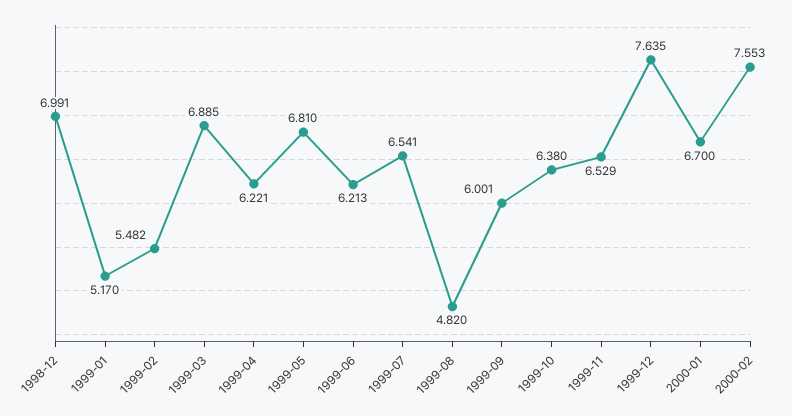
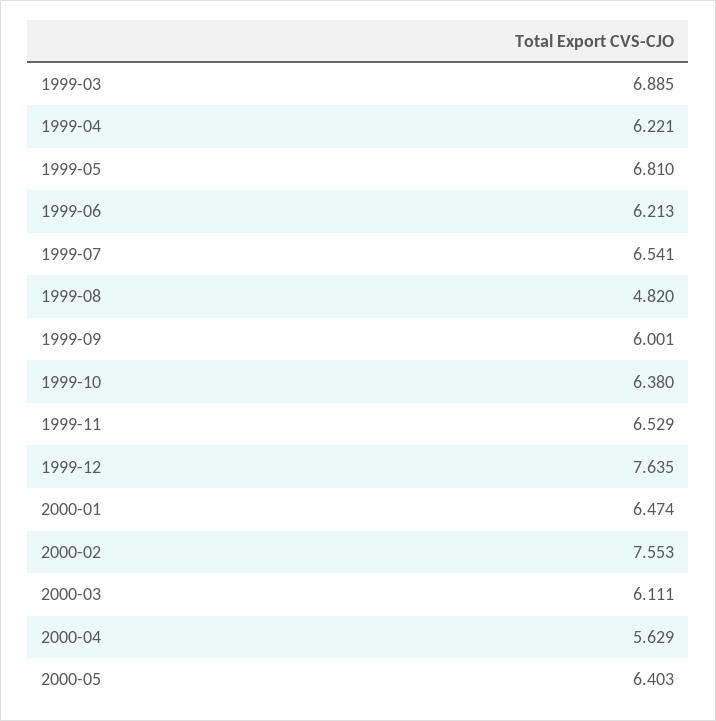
1998-12: 6.991 -> none
1999-01: 5.17 -> none
1999-02: 5.482 -> none
2000-01: 6.7 -> 6.474
2000-03: none -> 6.111
2000-04: none -> 5.629
2000-05: none -> 6.403

